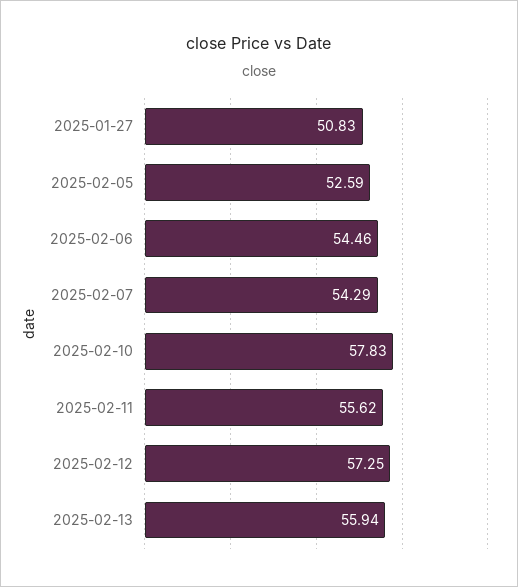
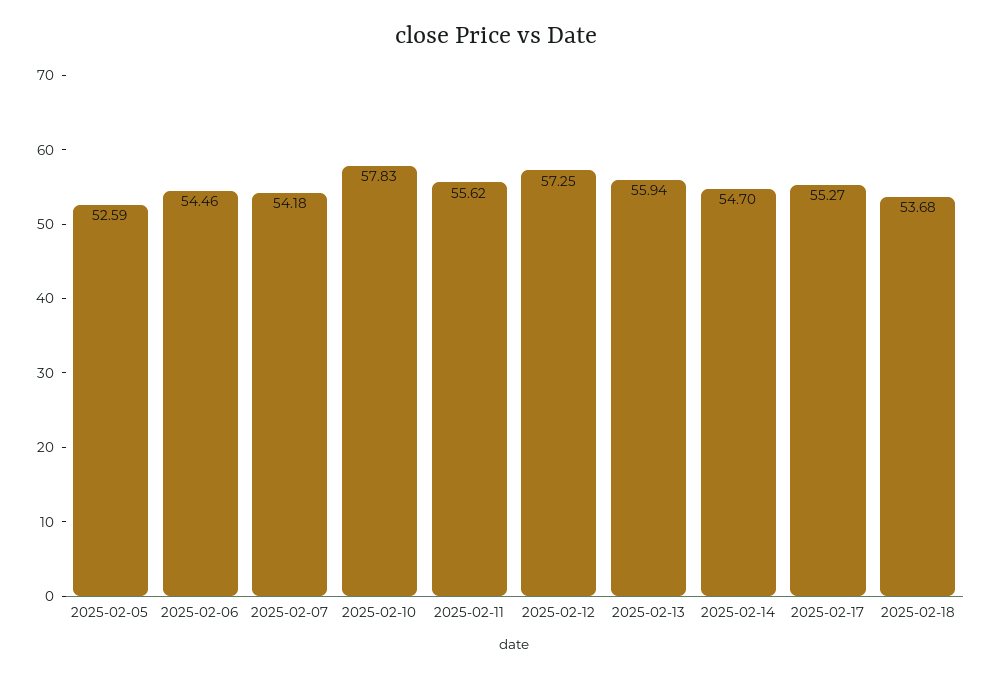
2025-01-27: 50.83 -> none
2025-02-07: 54.29 -> 54.18
2025-02-14: none -> 54.7
2025-02-17: none -> 55.27
2025-02-18: none -> 53.68

